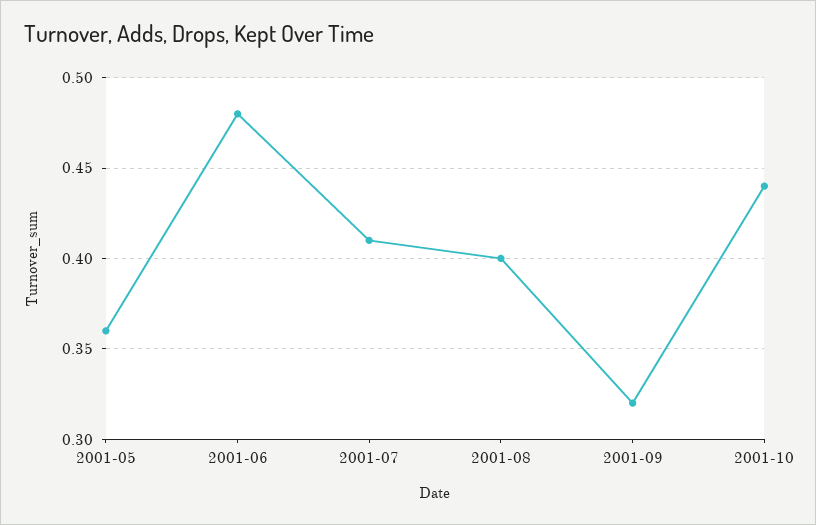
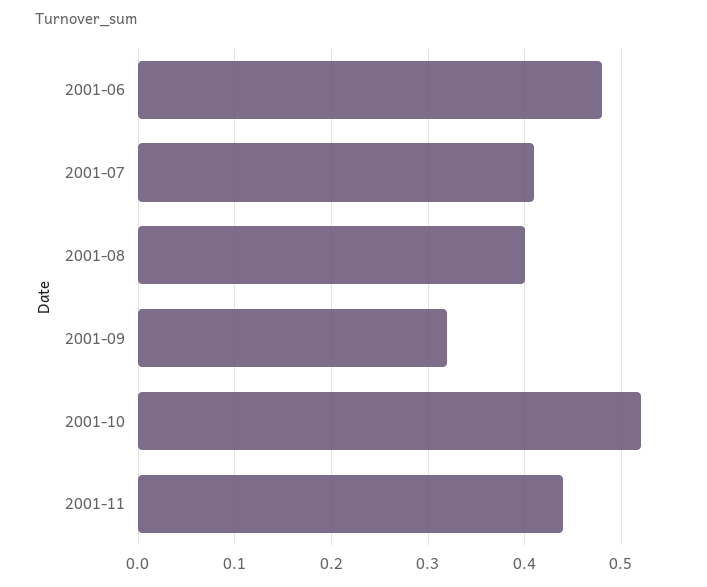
2001-05: 0.36 -> none
2001-10: 0.44 -> 0.52
2001-11: none -> 0.44

